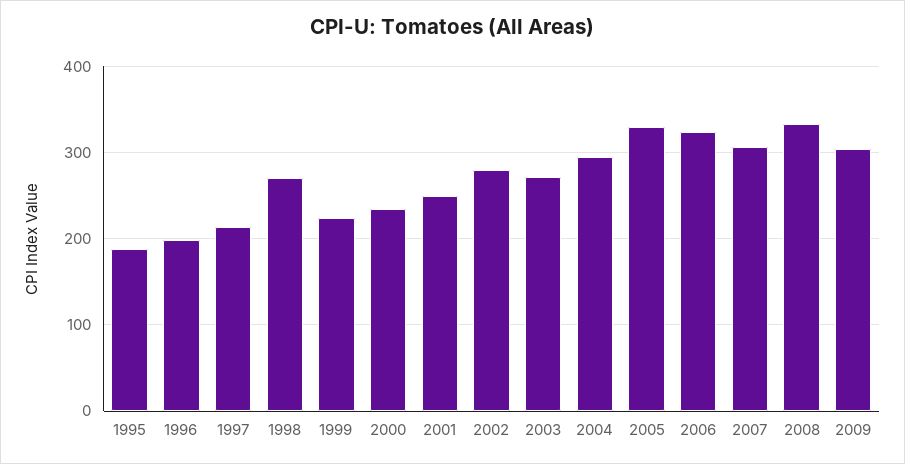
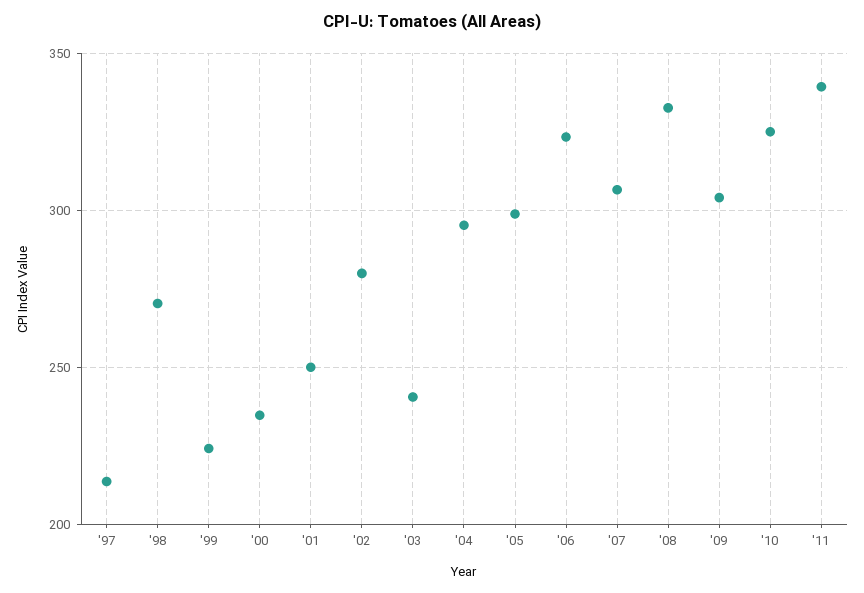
1995: 190 -> none
1996: 200 -> none
2003: 270 -> 240
2005: 330 -> 300
'10: none -> 325
'11: none -> 340

